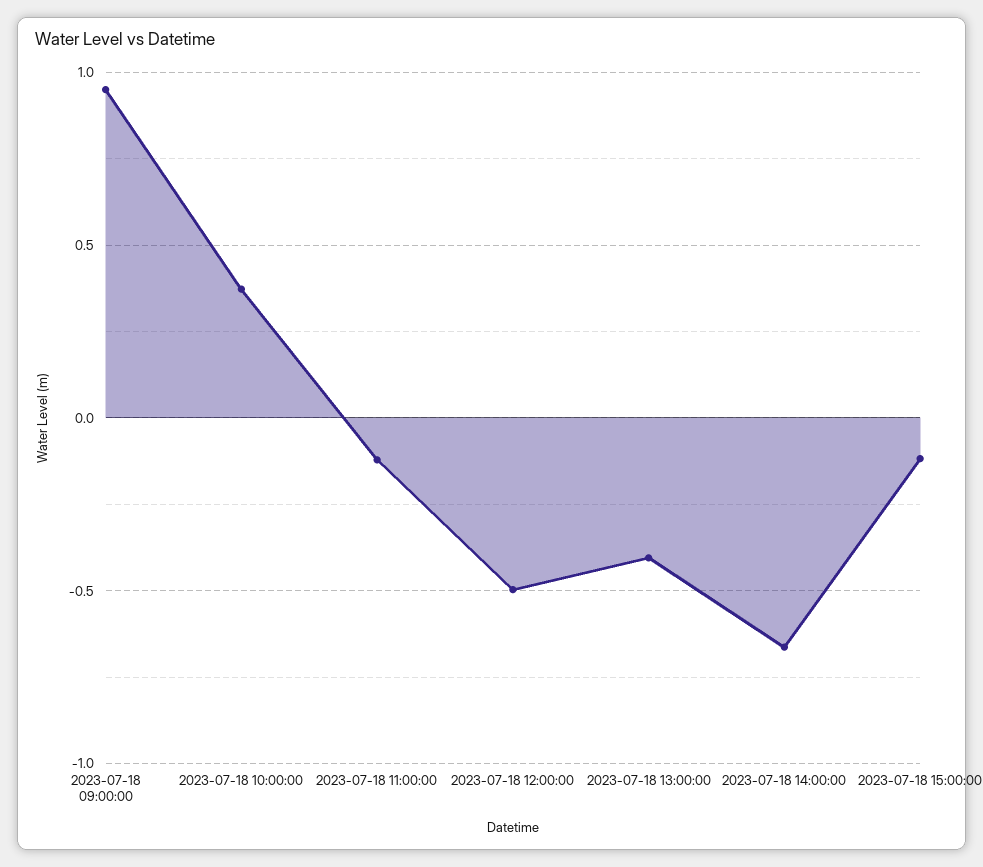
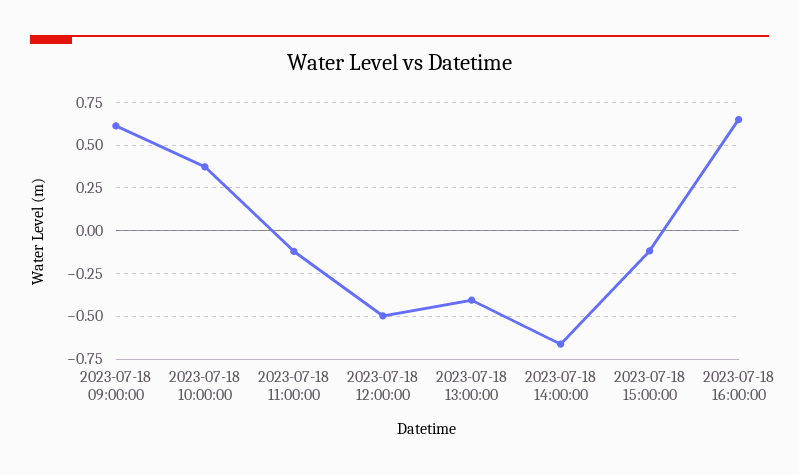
2023-07-18 09:00:00: 0.95 -> 0.6
2023-07-18 16:00:00: none -> 0.65

